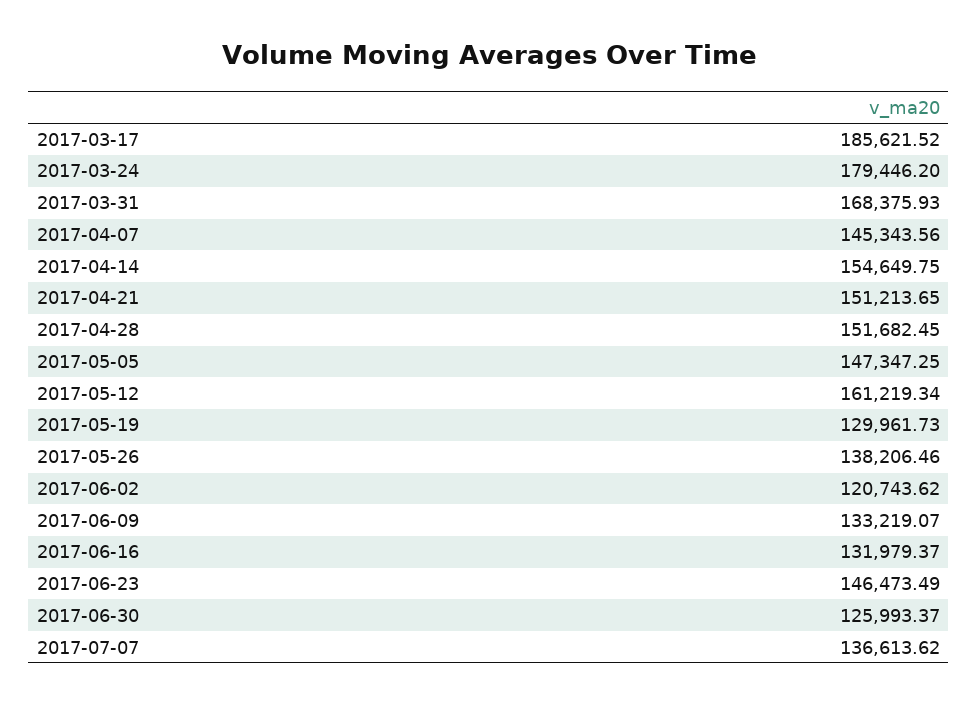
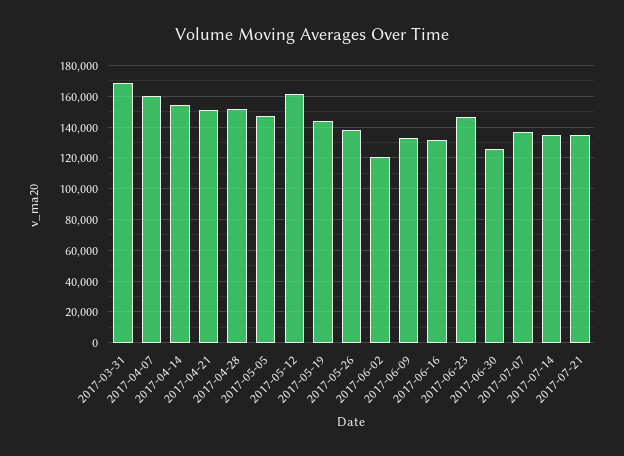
2017-03-17: 185621.52 -> none
2017-03-24: 179446.2 -> none
2017-04-07: 145343.56 -> 160000
2017-05-19: 129961.73 -> 145000
2017-07-14: none -> 135000
2017-07-21: none -> 135000

